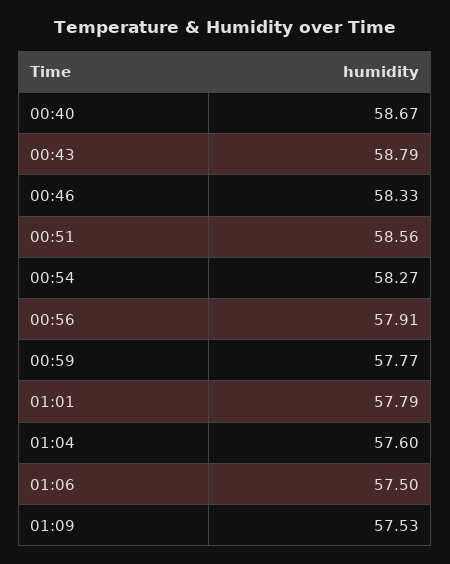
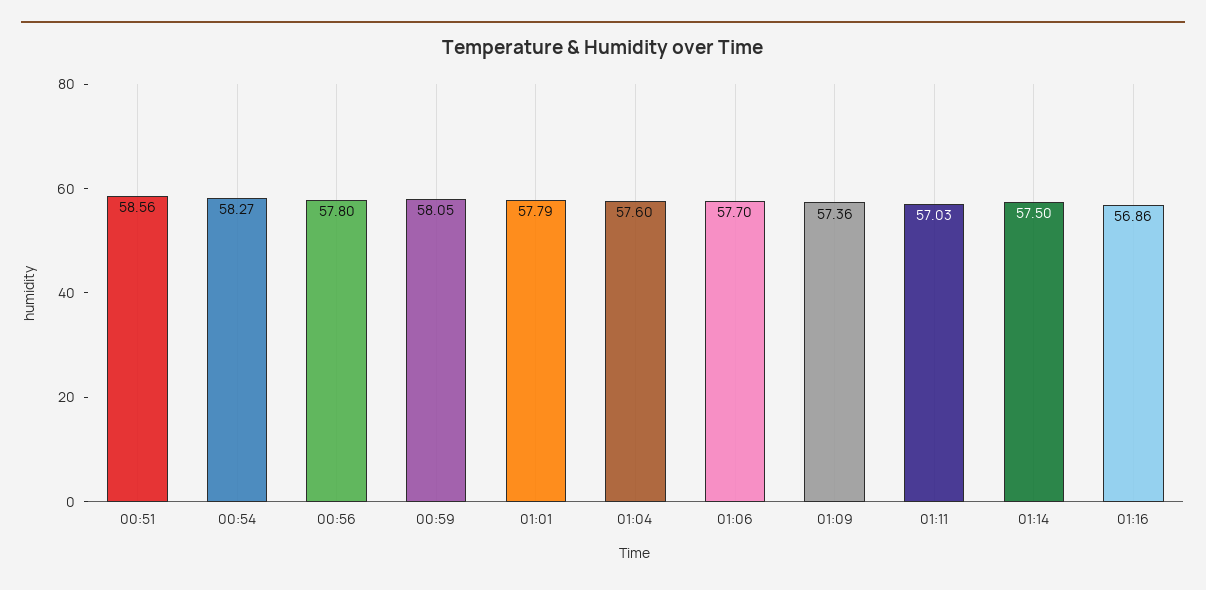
00:40: 58.67 -> none
00:43: 58.79 -> none
00:46: 58.33 -> none
00:56: 57.91 -> 57.8
00:59: 57.77 -> 58.05
01:06: 57.5 -> 57.7
01:09: 57.53 -> 57.36
01:11: none -> 57.03
01:14: none -> 57.5
01:16: none -> 56.86

